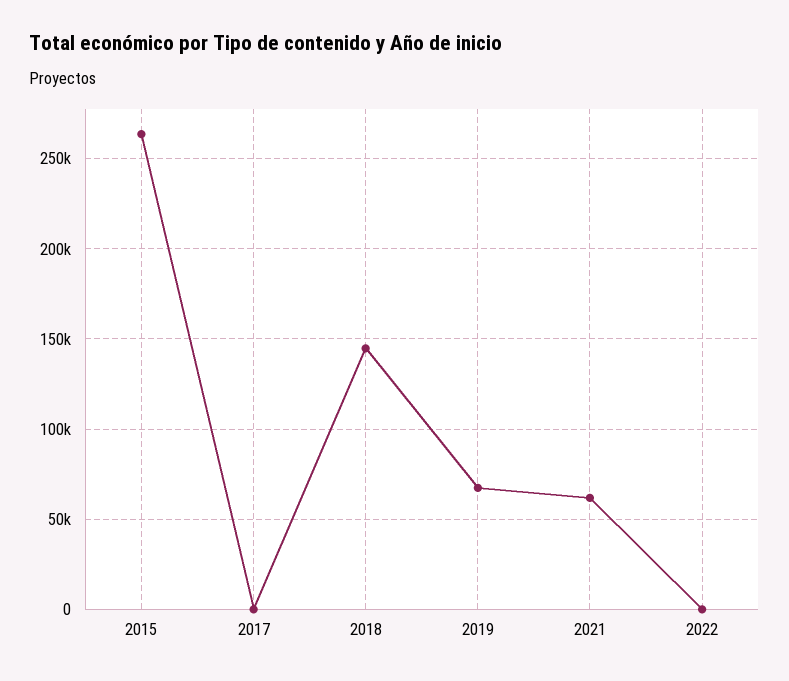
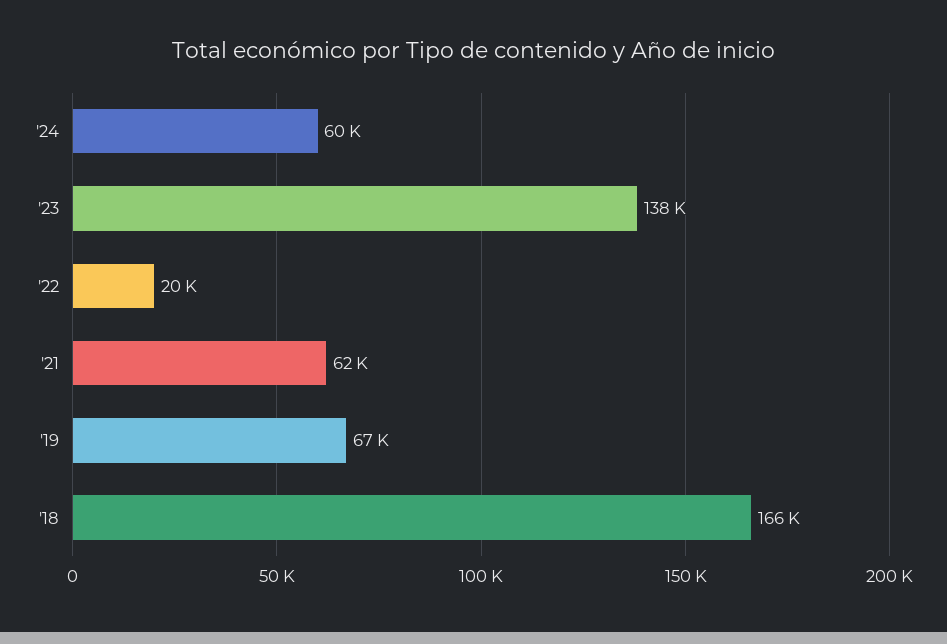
2015: 265000 -> none
2017: 0 -> none
2018: 145000 -> 166000
2022: 0 -> 20000
'24: none -> 60000
'23: none -> 138000

